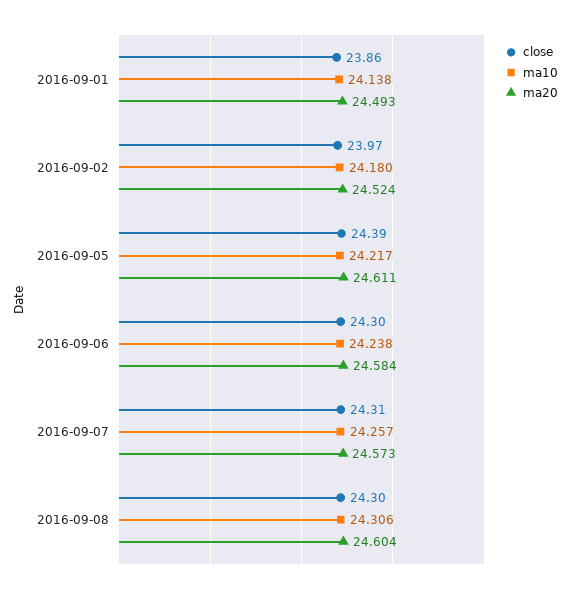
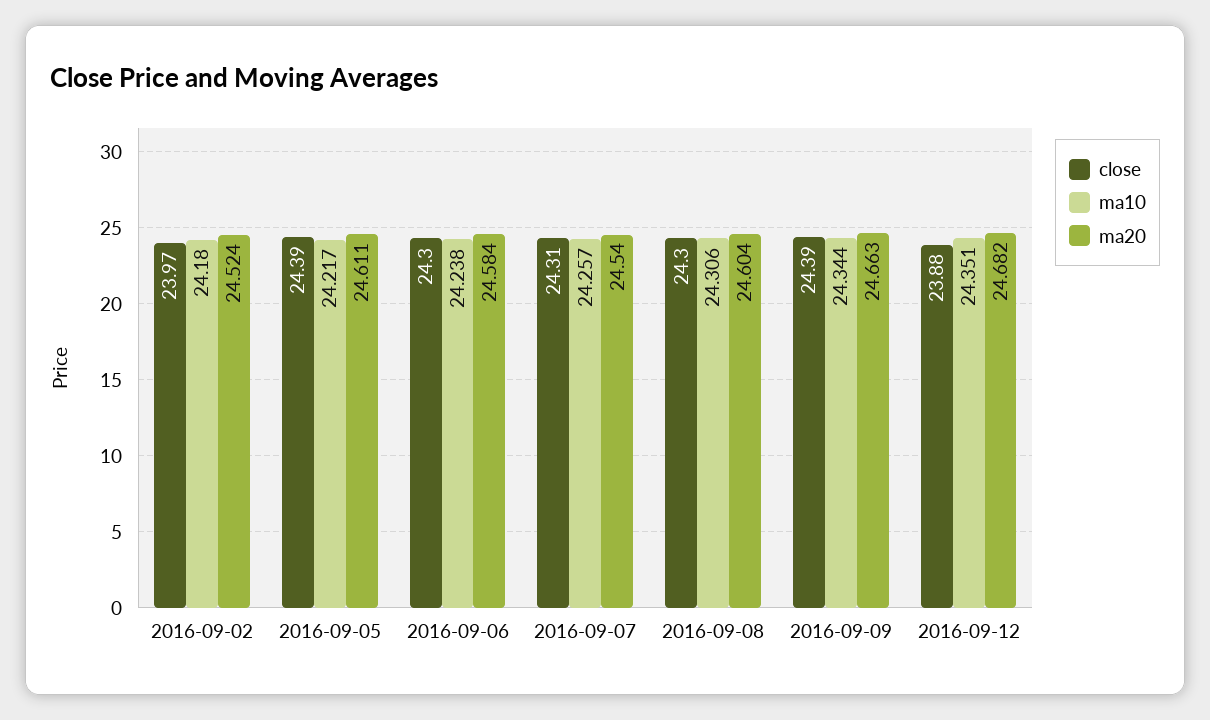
close, 2016-09-01: 23.86 -> none
ma10, 2016-09-01: 24.138 -> none
ma20, 2016-09-01: 24.493 -> none
ma20, 2016-09-07: 24.573 -> 24.54
close, 2016-09-09: none -> 24.39
ma10, 2016-09-09: none -> 24.344
ma20, 2016-09-09: none -> 24.663
close, 2016-09-12: none -> 23.88
ma10, 2016-09-12: none -> 24.351
ma20, 2016-09-12: none -> 24.682

